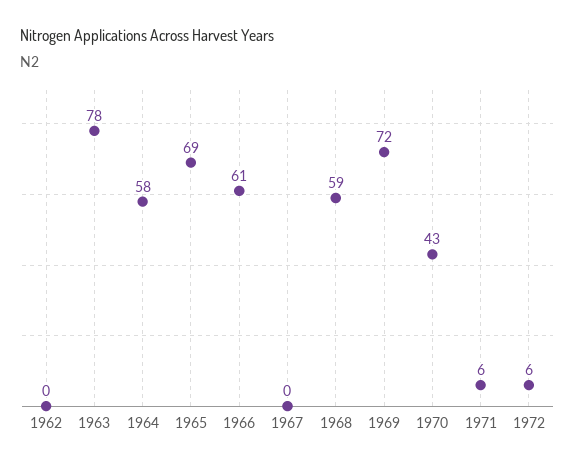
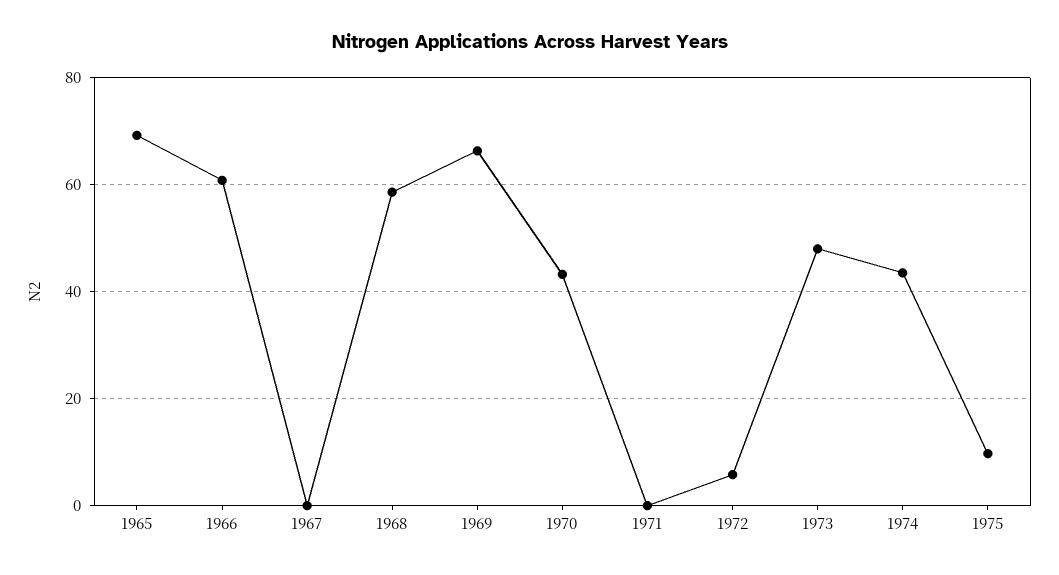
1962: 0 -> none
1963: 78 -> none
1964: 58 -> none
1969: 72 -> 66
1971: 6 -> 0
1973: none -> 48
1974: none -> 44
1975: none -> 10

